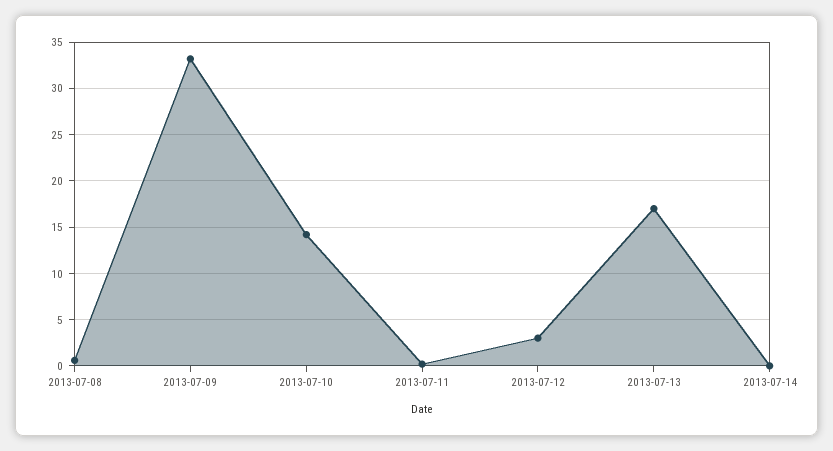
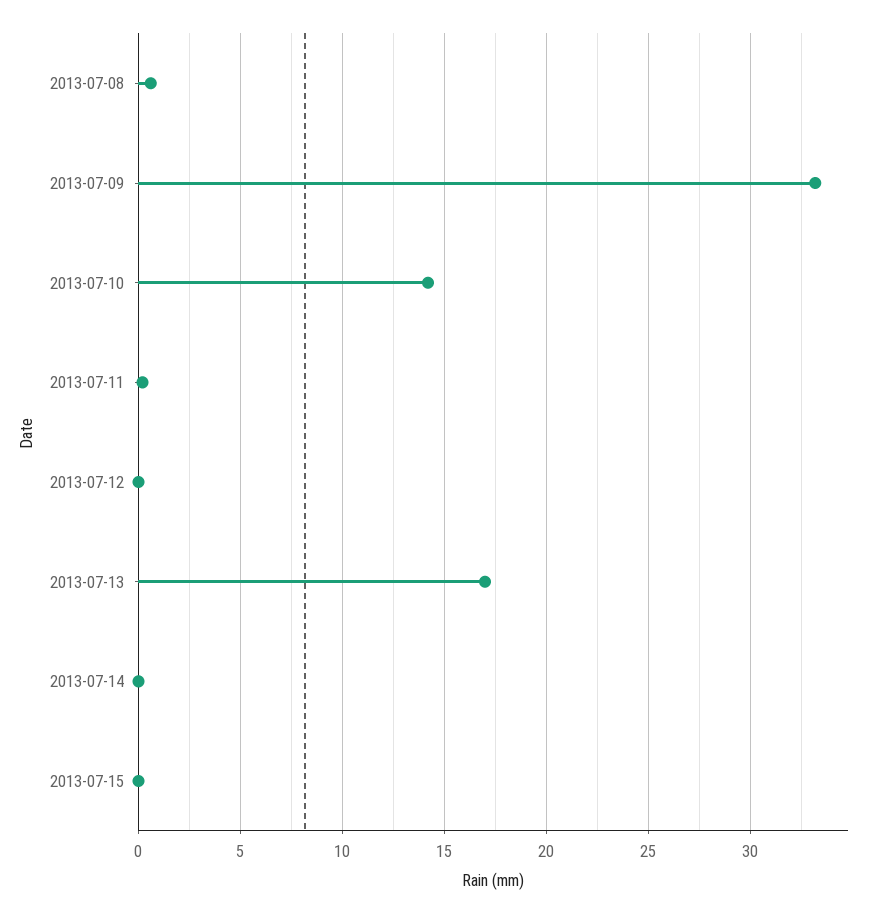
2013-07-12: 3 -> 0
2013-07-15: none -> 0

